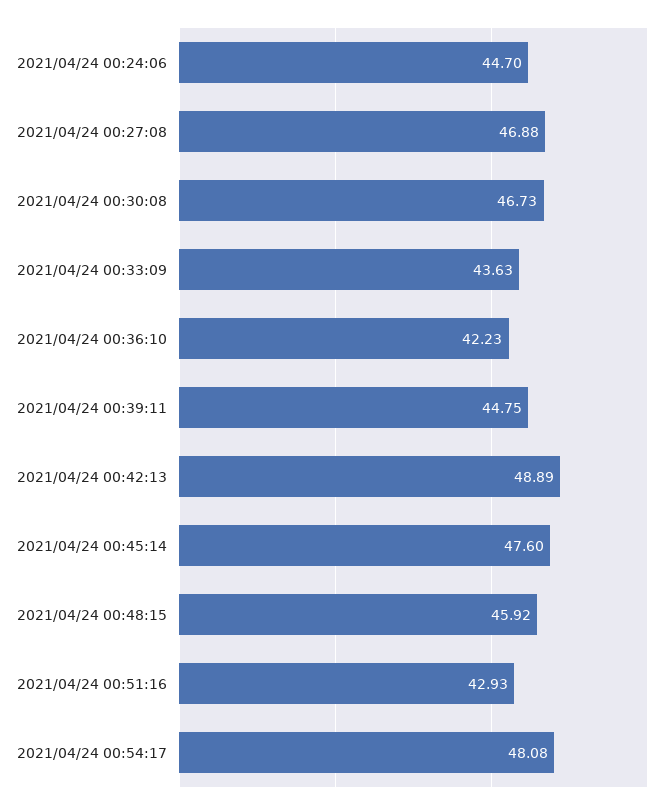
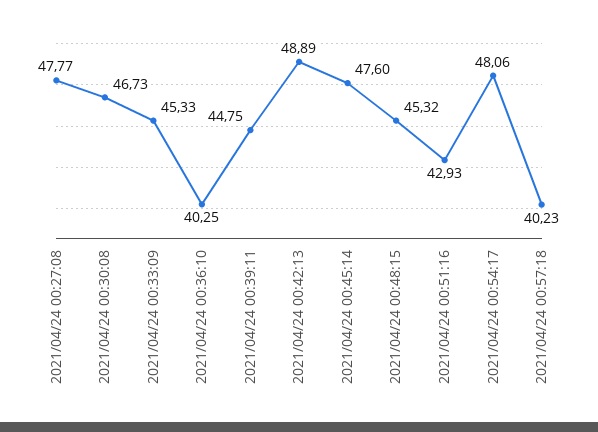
2021/04/24 00:24:06: 44.7 -> none
2021/04/24 00:27:08: 46.88 -> 47.77
2021/04/24 00:33:09: 43.63 -> 45.33
2021/04/24 00:36:10: 42.23 -> 40.25
2021/04/24 00:48:15: 45.92 -> 45.32
2021/04/24 00:54:17: 48.08 -> 48.06
2021/04/24 00:57:18: none -> 40.23

